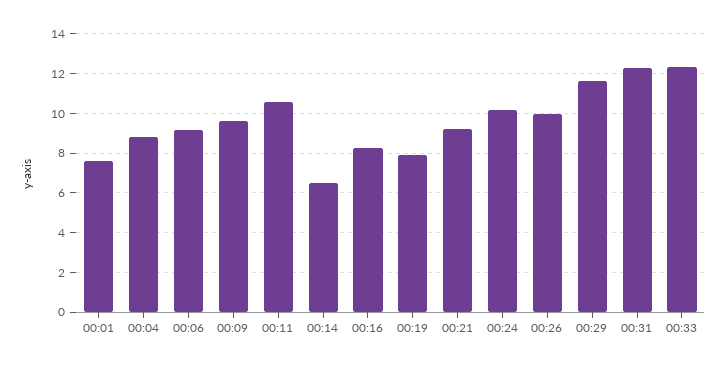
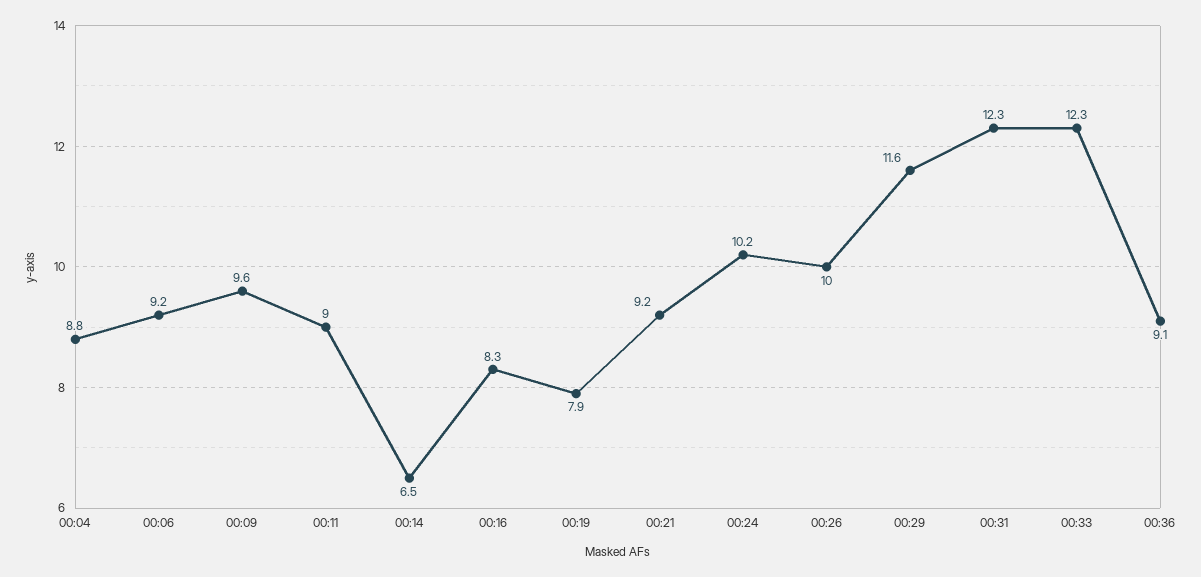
00:01: 7.5 -> none
00:11: 10.5 -> 9
00:36: none -> 9.1

